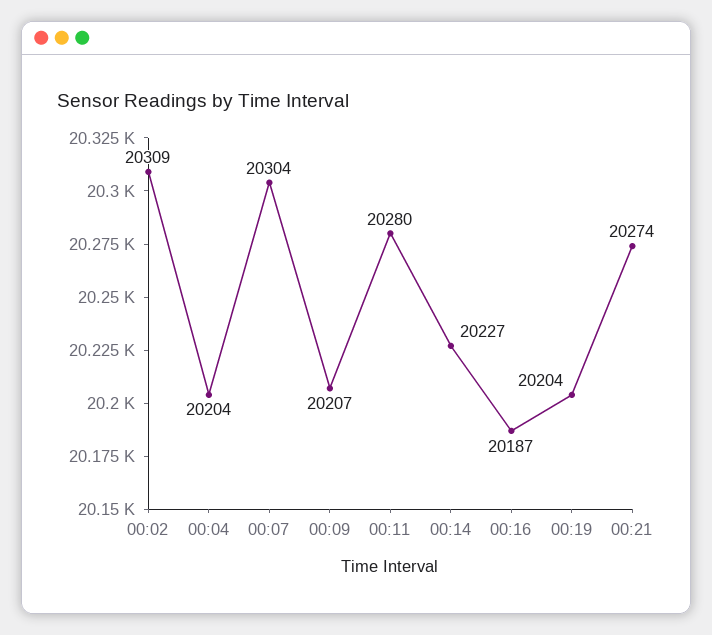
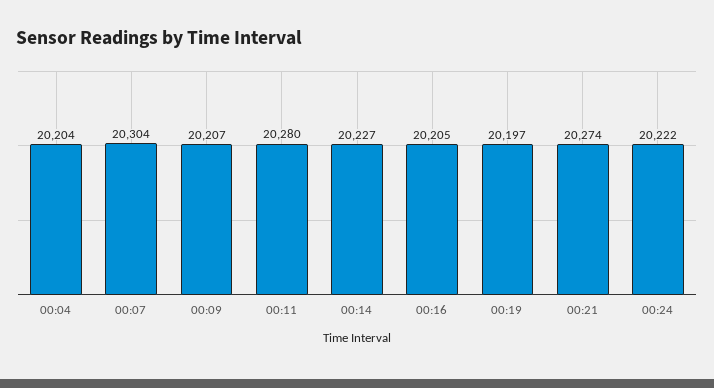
00:02: 20309 -> none
00:16: 20187 -> 20205
00:19: 20204 -> 20197
00:24: none -> 20222

